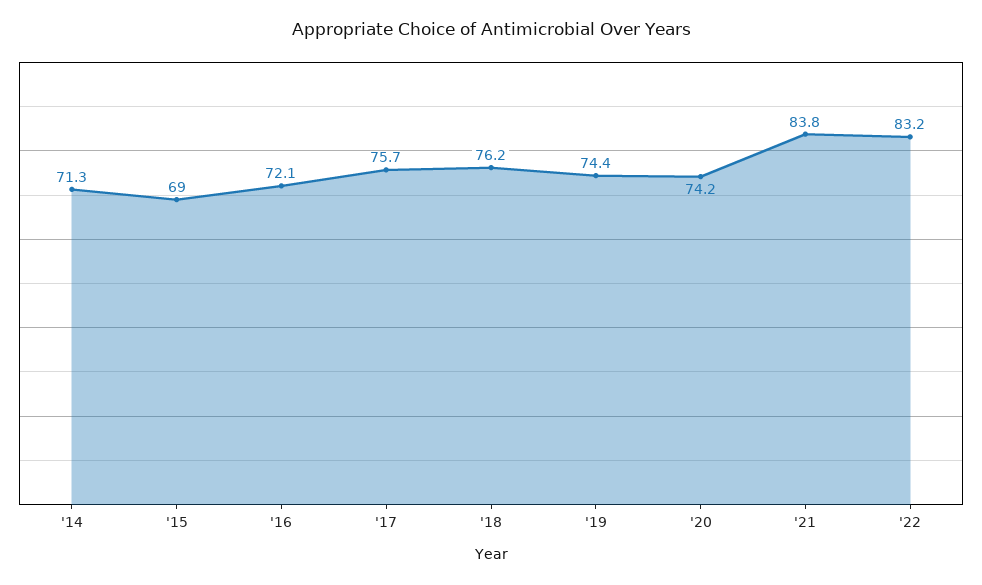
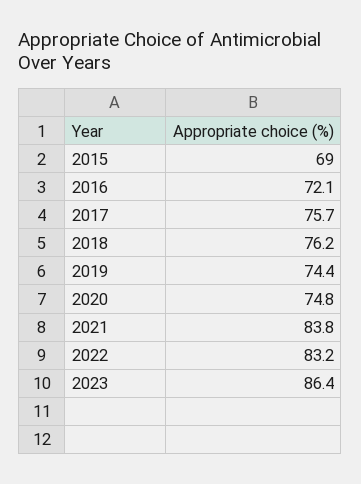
'14: 71.3 -> none
'20: 74.2 -> 74.8
2023: none -> 86.4

